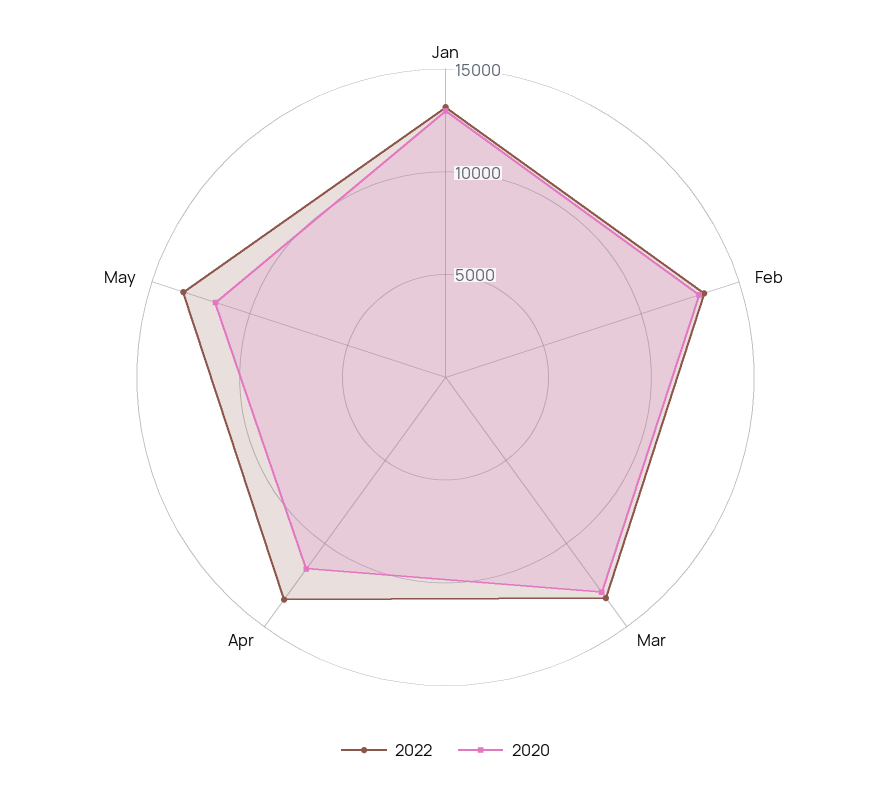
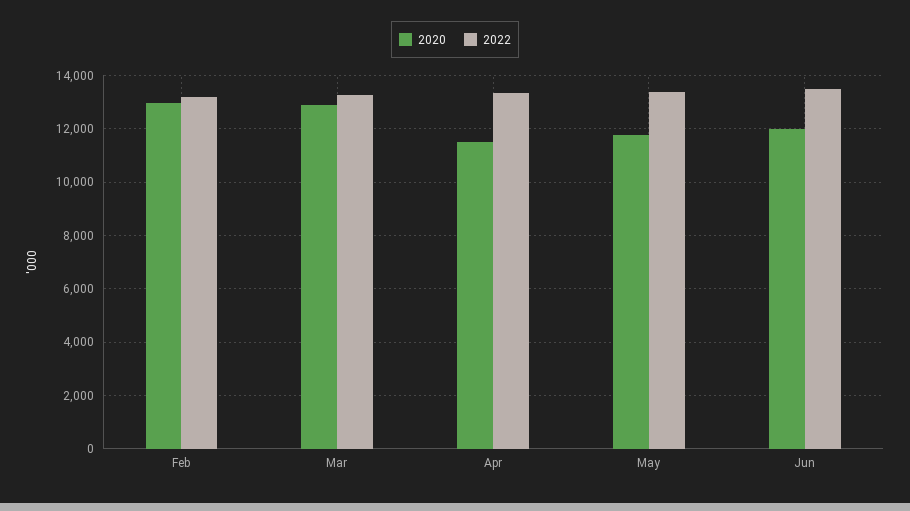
2022, Jan: 13000 -> none
2020, Jan: 13000 -> none
2020, Jun: none -> 12000
2022, Jun: none -> 13500

